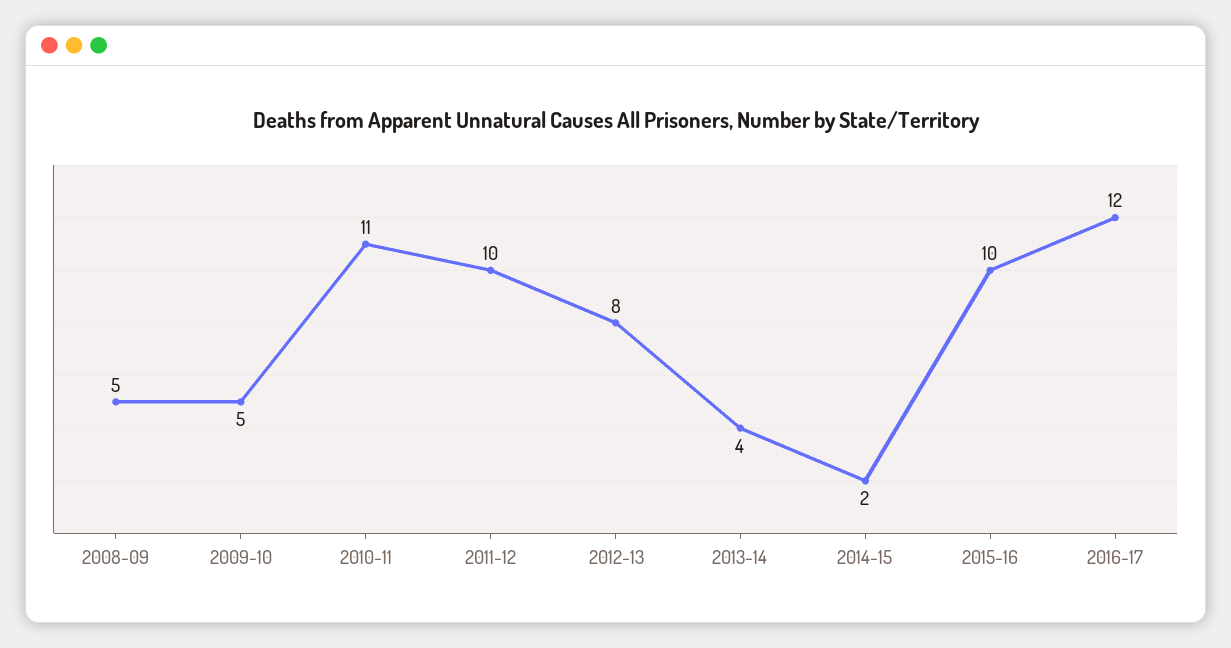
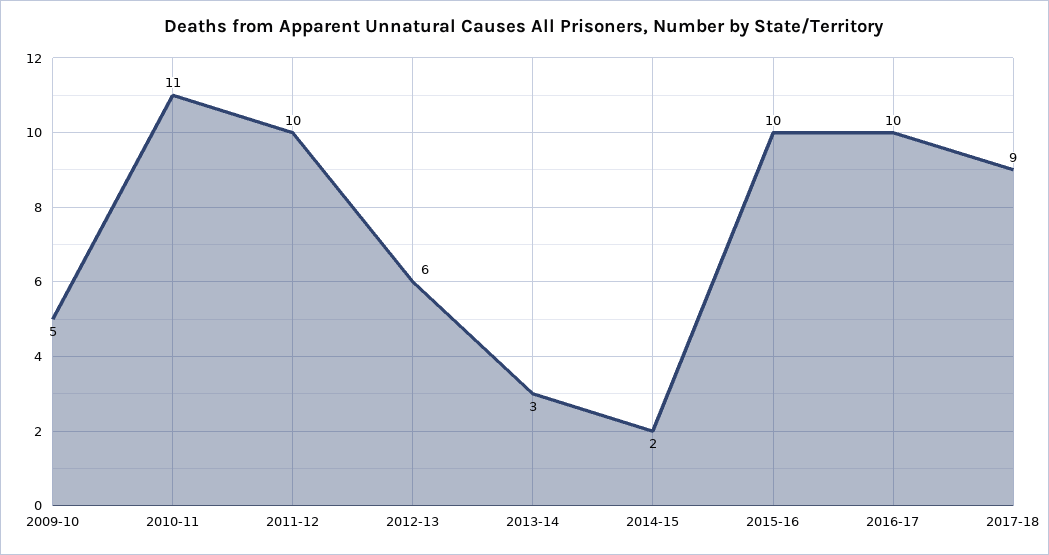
2008-09: 5 -> none
2012-13: 8 -> 6
2013-14: 4 -> 3
2016-17: 12 -> 10
2017-18: none -> 9

